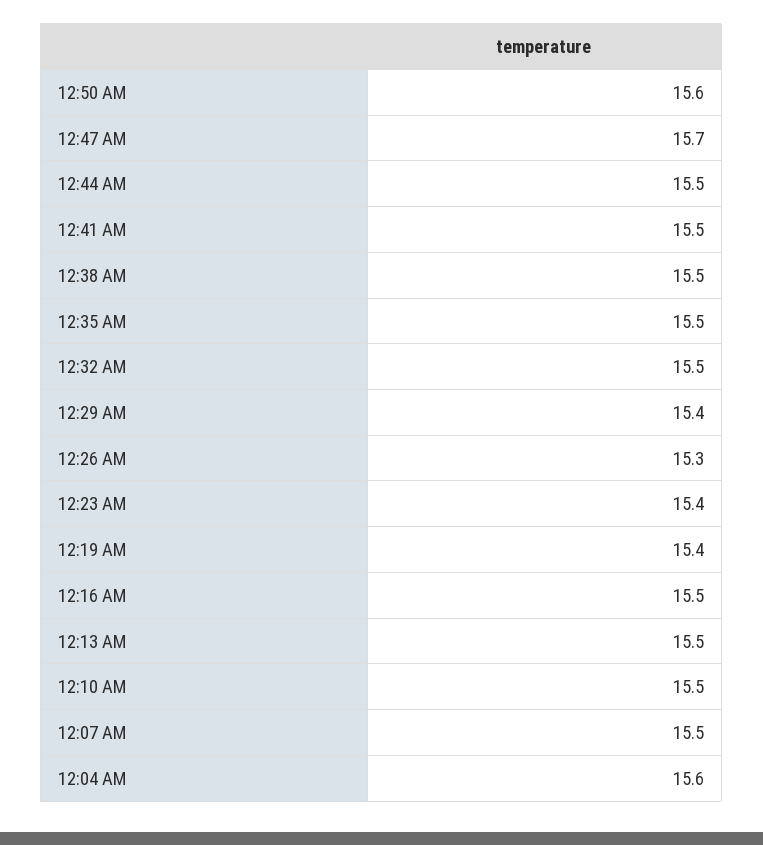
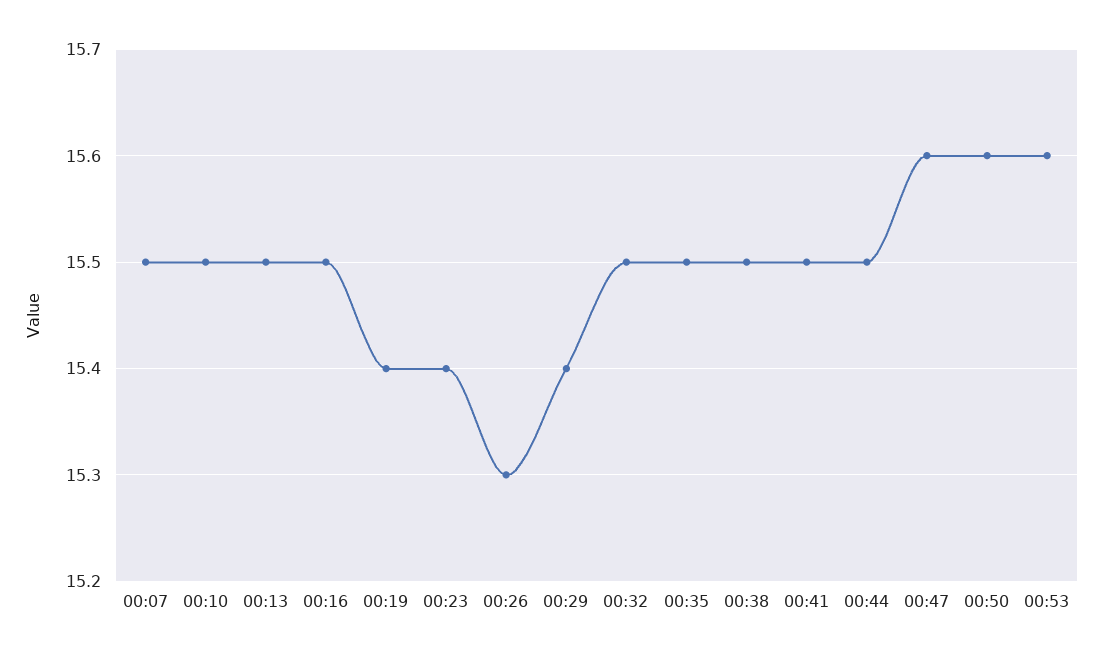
12:47 AM: 15.7 -> 15.6
12:04 AM: 15.6 -> none
00:53: none -> 15.6

